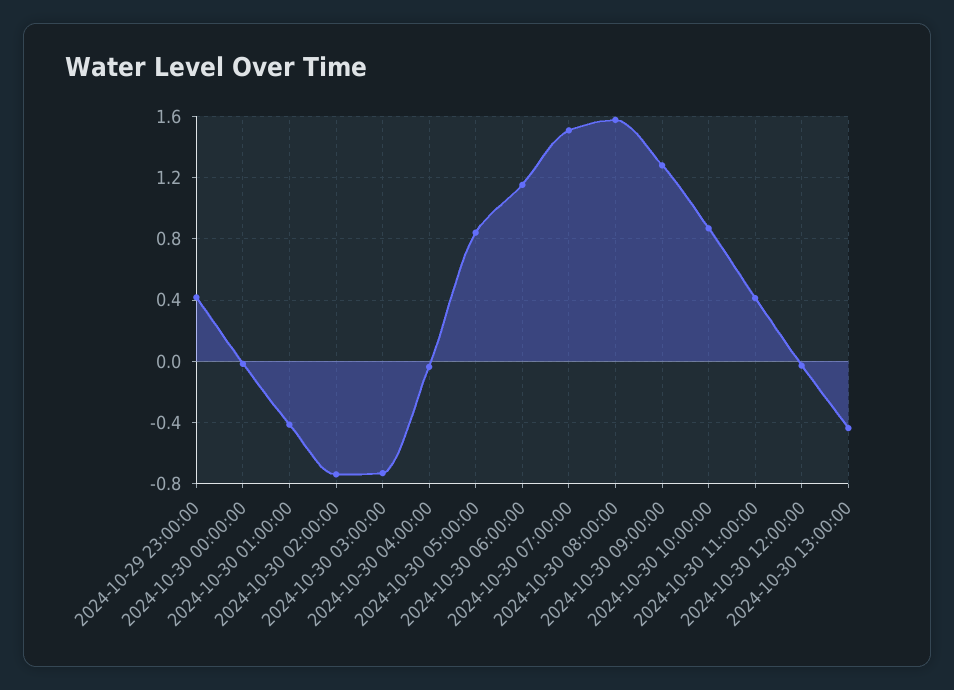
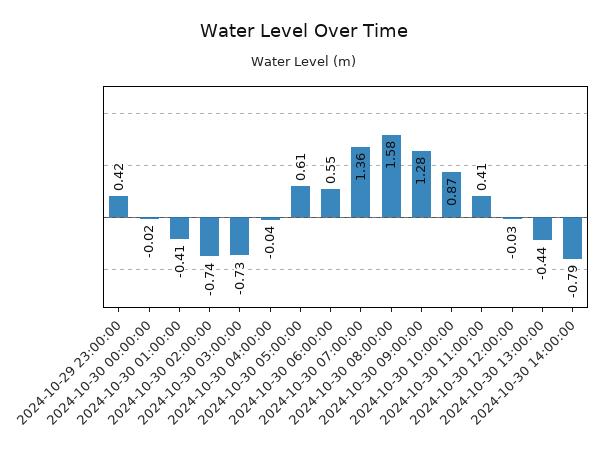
2024-10-30 05:00:00: 0.85 -> 0.61
2024-10-30 06:00:00: 1.15 -> 0.55
2024-10-30 07:00:00: 1.5 -> 1.36
2024-10-30 14:00:00: none -> -0.79

